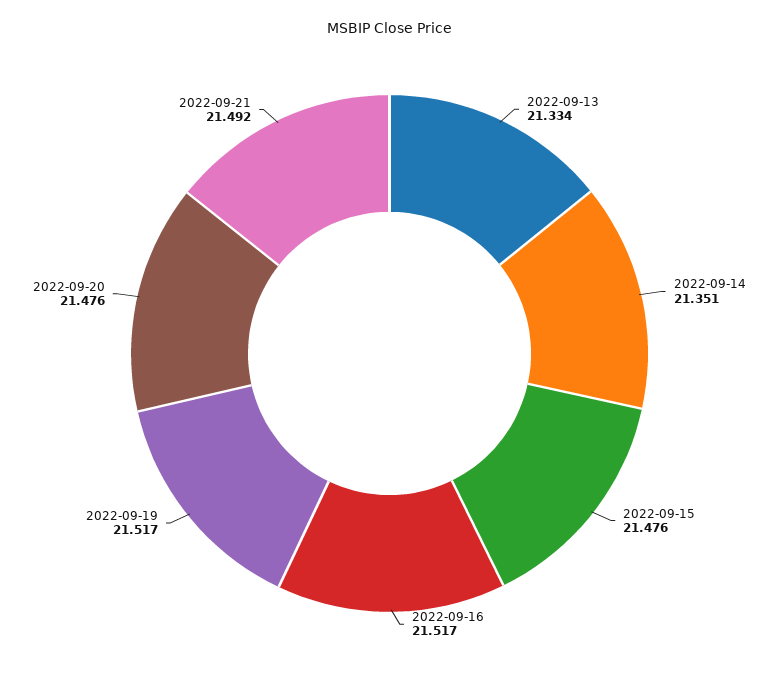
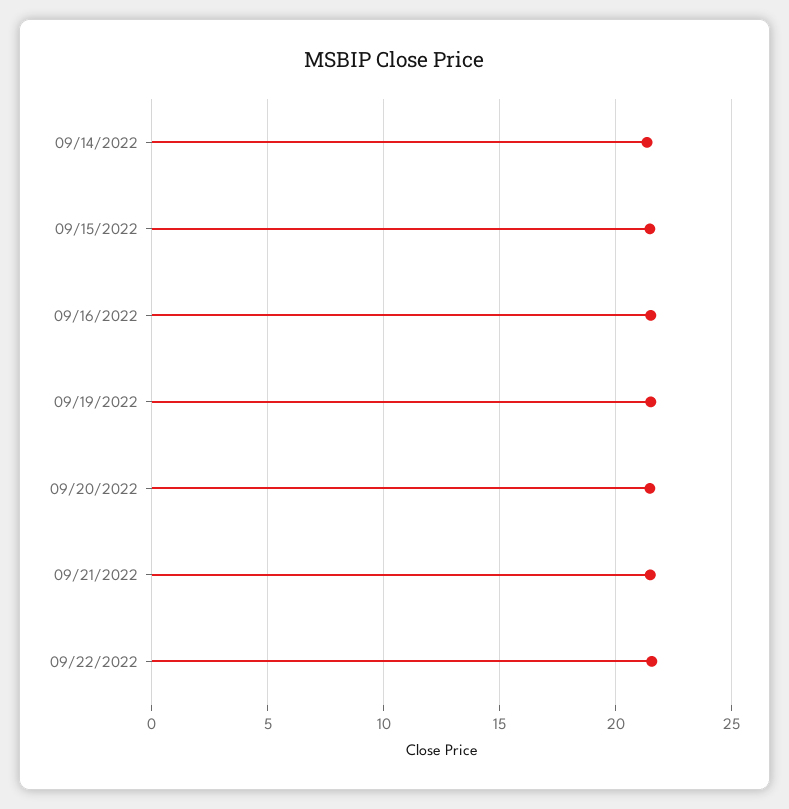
2022-09-13: 21.334 -> none
09/22/2022: none -> 21.5

